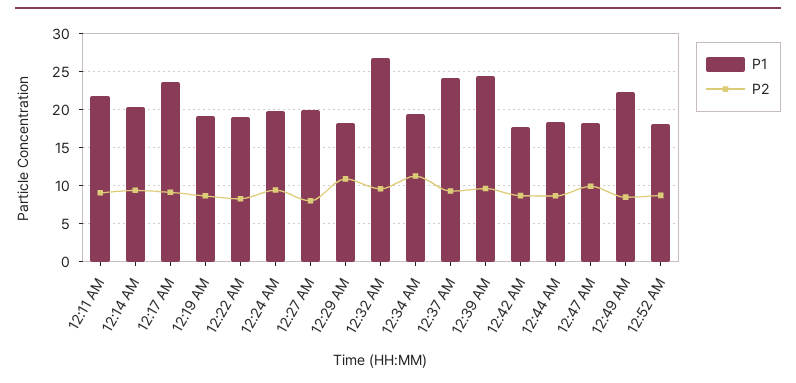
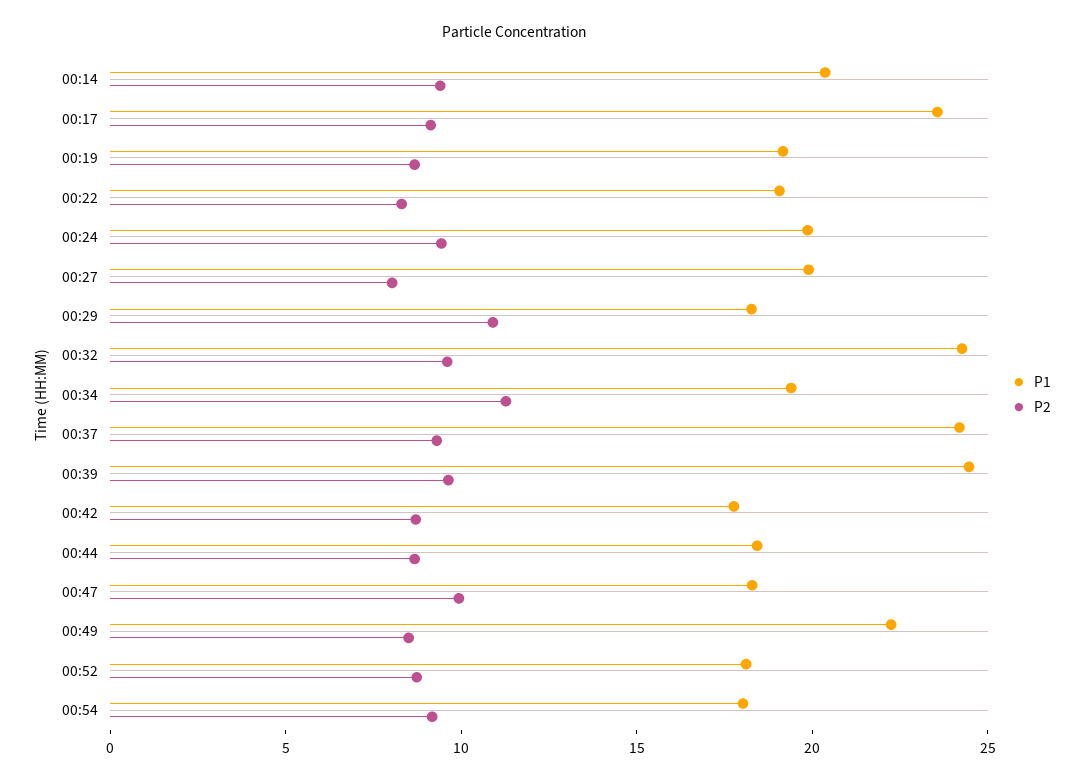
P1, 12:11 AM: 22 -> none
P2, 12:11 AM: 9 -> none
P1, 12:32 AM: 27 -> 24
P1, 00:54: none -> 18
P2, 00:54: none -> 9

